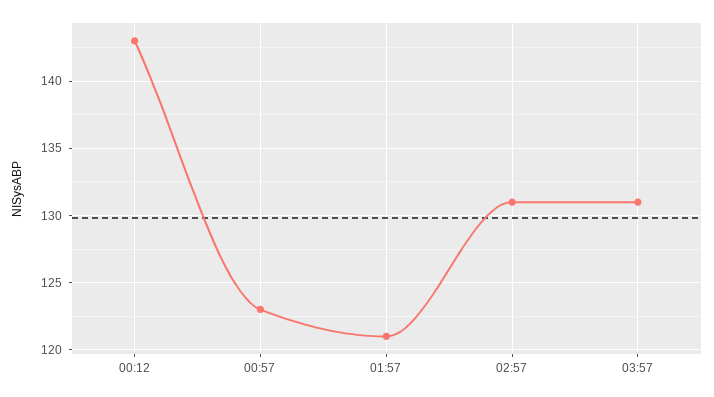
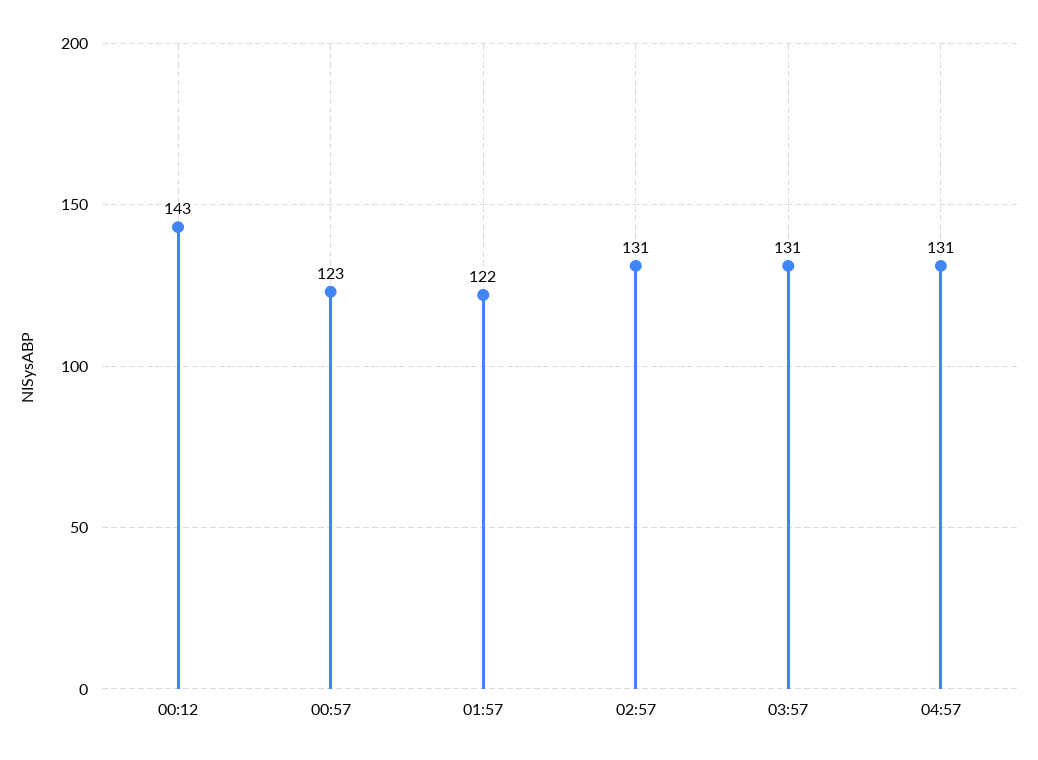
01:57: 121 -> 122
04:57: none -> 131

